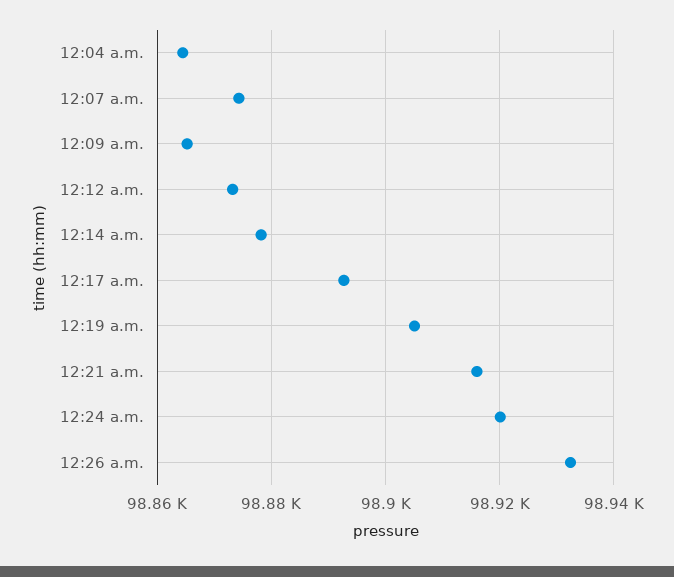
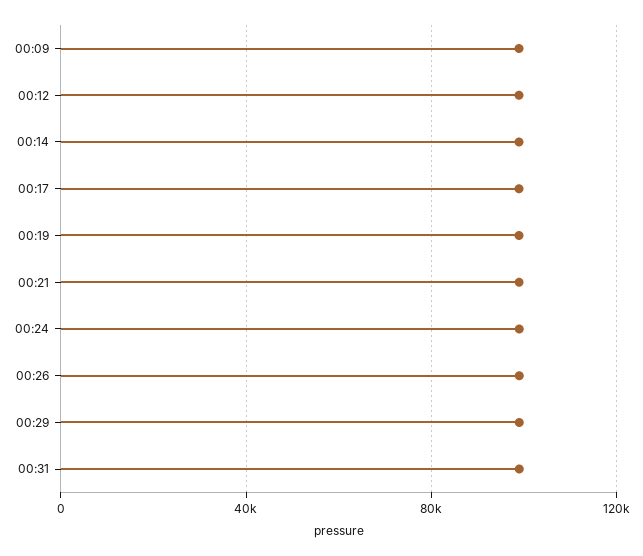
12:04 a.m.: 98864 -> none
12:07 a.m.: 98874 -> none
00:29: none -> 100000
00:31: none -> 100000

